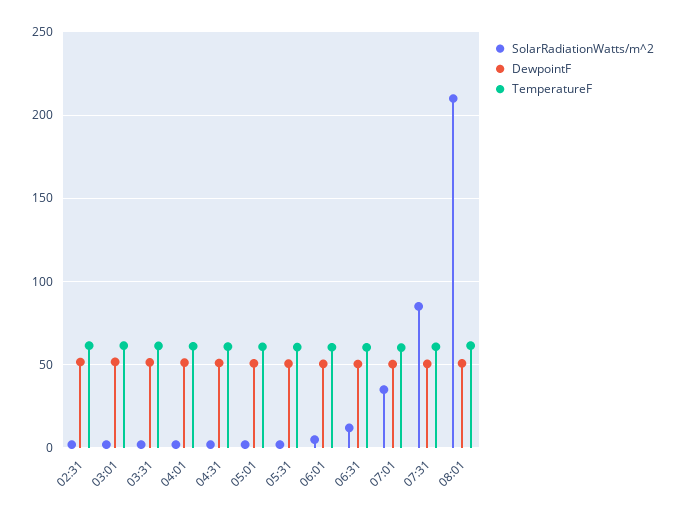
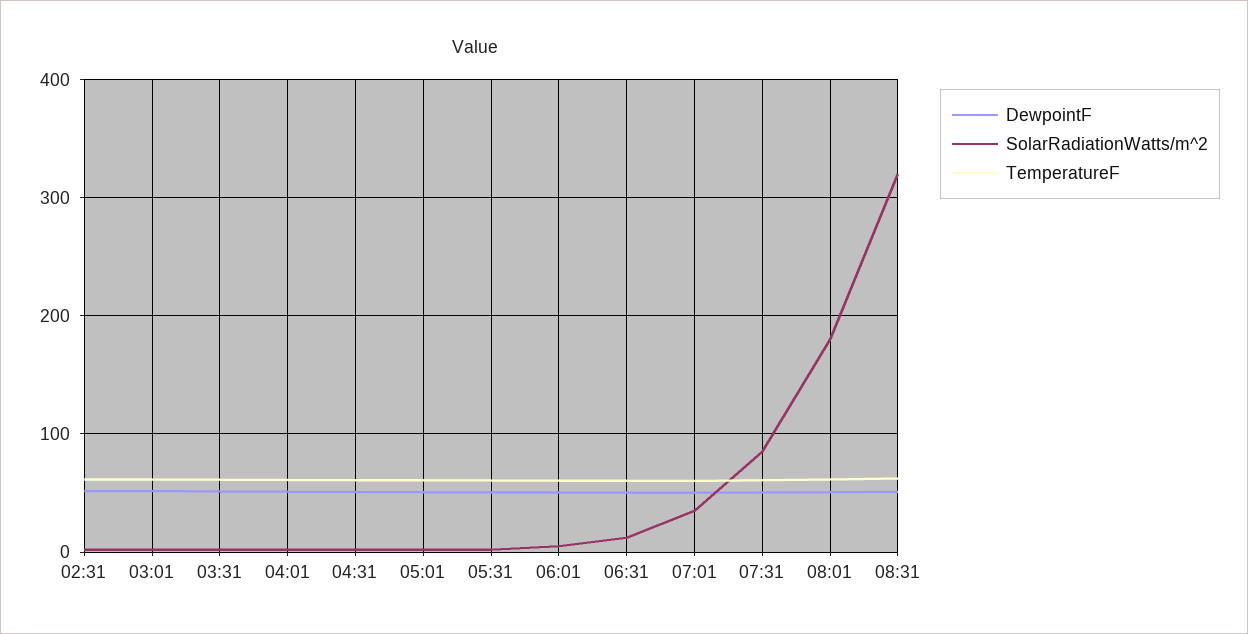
SolarRadiationWatts/m^2, 08:01: 210 -> 180
DewpointF, 08:31: none -> 50
SolarRadiationWatts/m^2, 08:31: none -> 320
TemperatureF, 08:31: none -> 60

